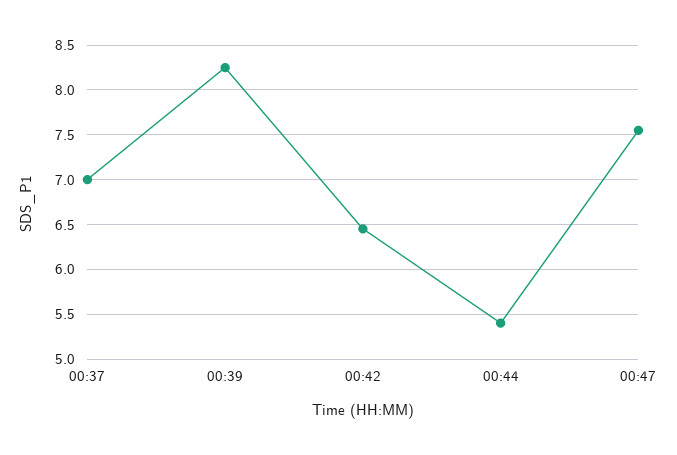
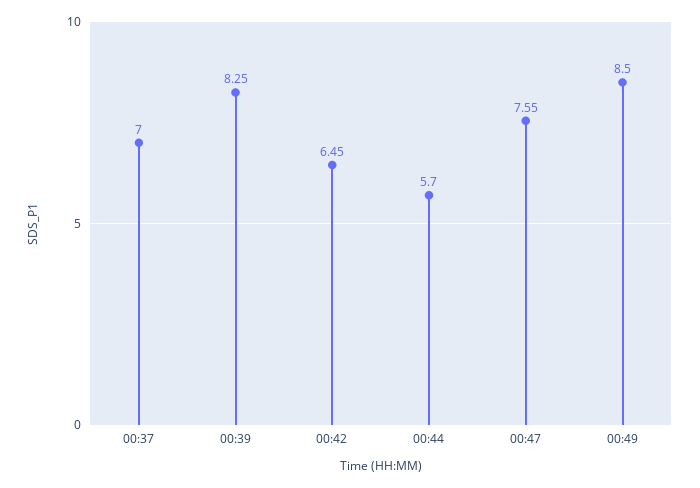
00:44: 5.4 -> 5.7
00:49: none -> 8.5

